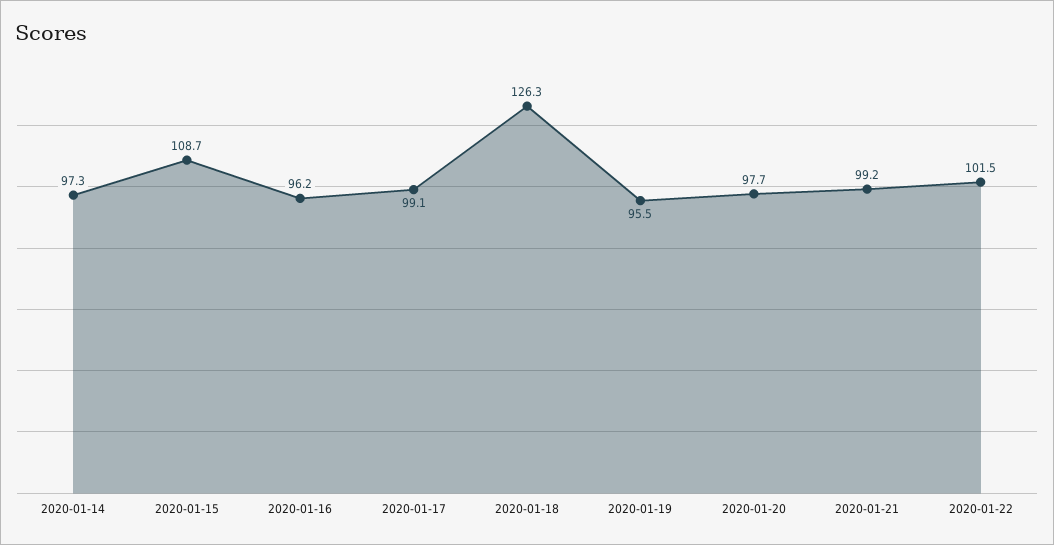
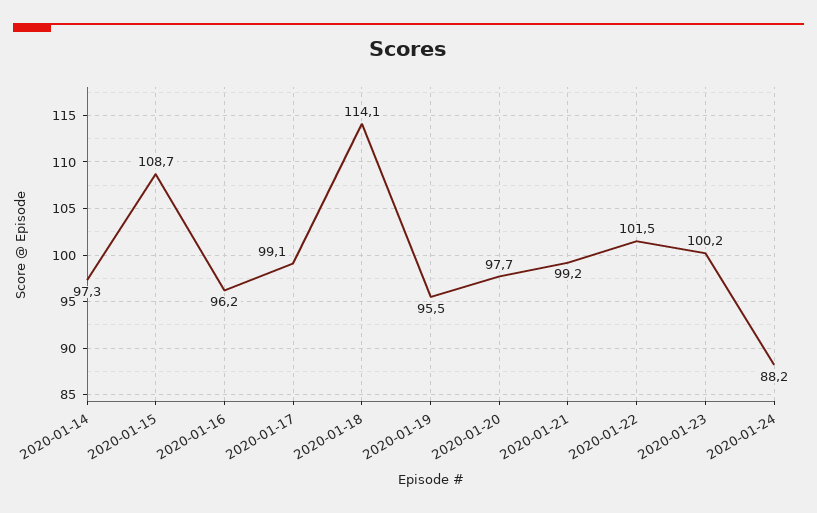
2020-01-18: 126.3 -> 114.1
2020-01-23: none -> 100.2
2020-01-24: none -> 88.2

